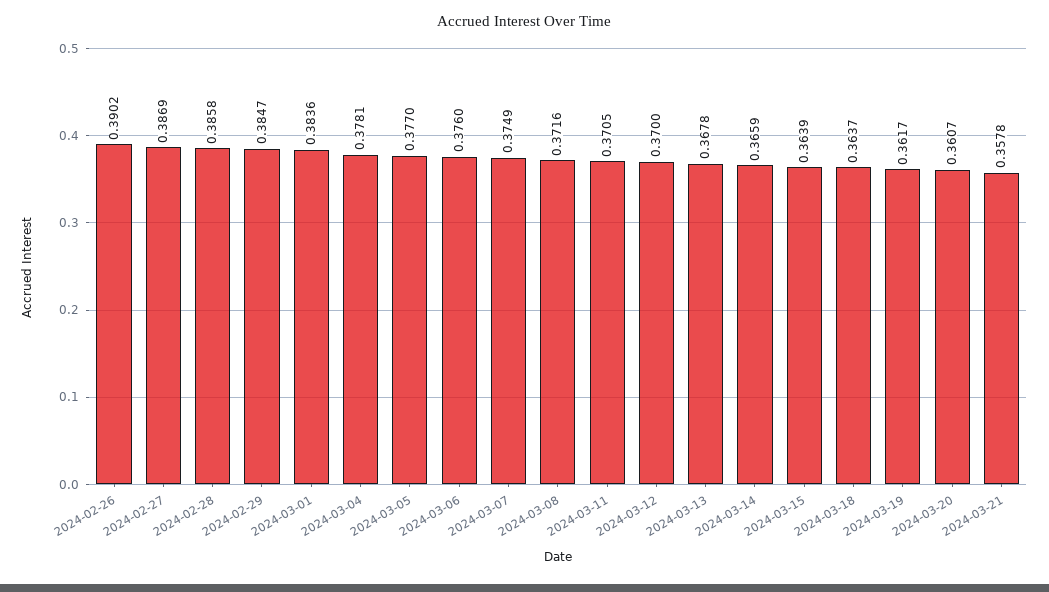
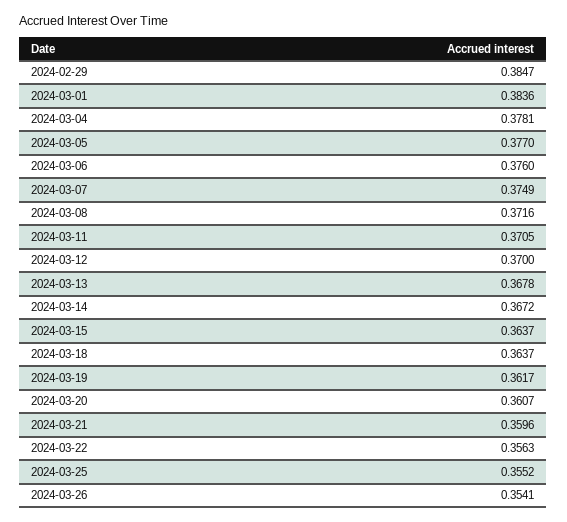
2024-02-26: 0.3902 -> none
2024-02-27: 0.3869 -> none
2024-02-28: 0.3858 -> none
2024-03-14: 0.3659 -> 0.3672
2024-03-15: 0.3639 -> 0.3637
2024-03-21: 0.3578 -> 0.3596
2024-03-22: none -> 0.3563
2024-03-25: none -> 0.3552
2024-03-26: none -> 0.3541

